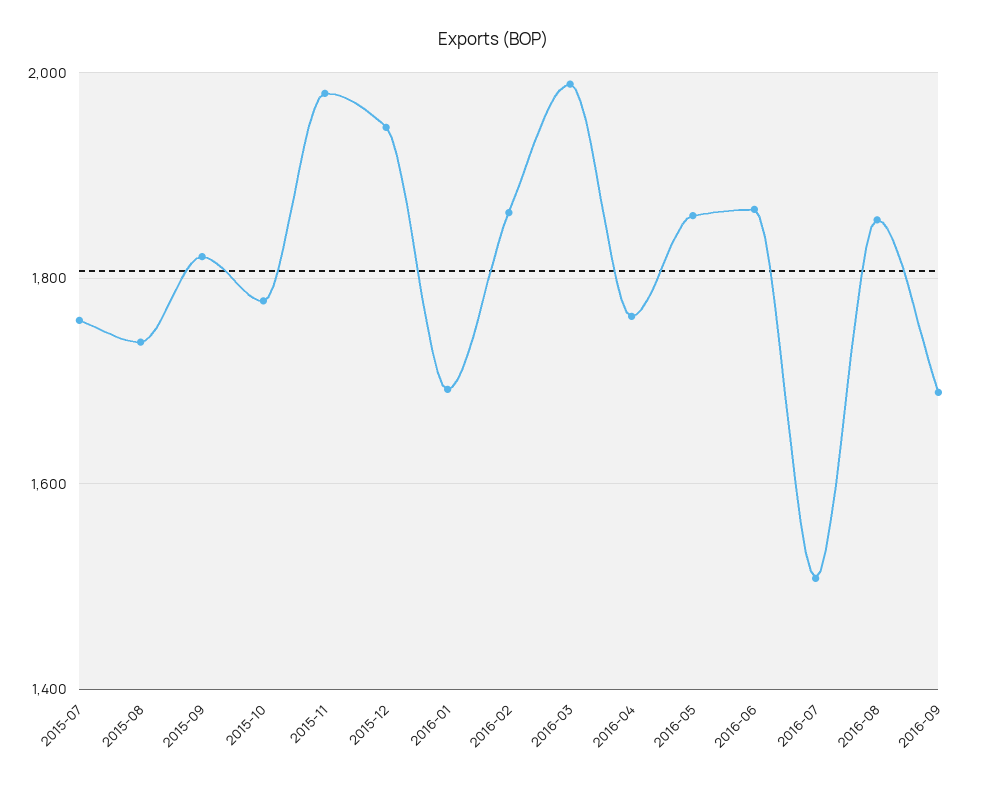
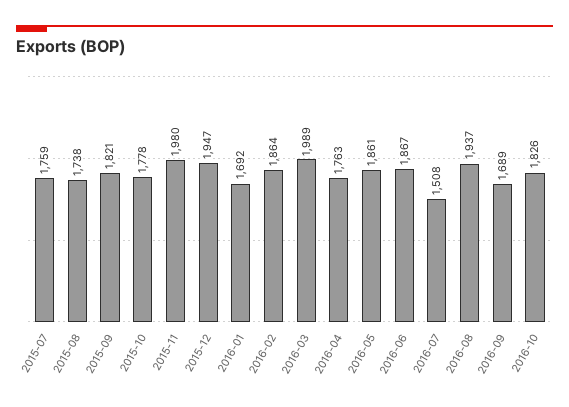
2016-08: 1860 -> 1937
2016-10: none -> 1826

